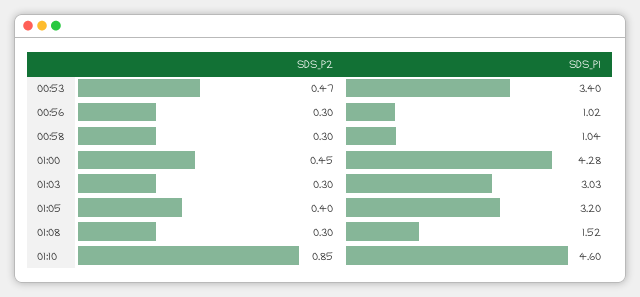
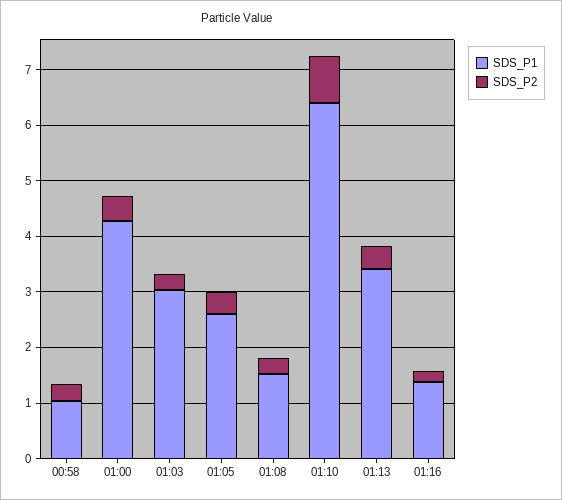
SDS_P2, 00:53: 0.47 -> none
SDS_P1, 00:53: 3.4 -> none
SDS_P2, 00:56: 0.3 -> none
SDS_P1, 00:56: 1.02 -> none
SDS_P1, 01:05: 3.2 -> 2.6
SDS_P1, 01:10: 4.6 -> 6.4
SDS_P1, 01:13: none -> 3.4
SDS_P2, 01:13: none -> 0.4
SDS_P1, 01:16: none -> 1.4
SDS_P2, 01:16: none -> 0.2

